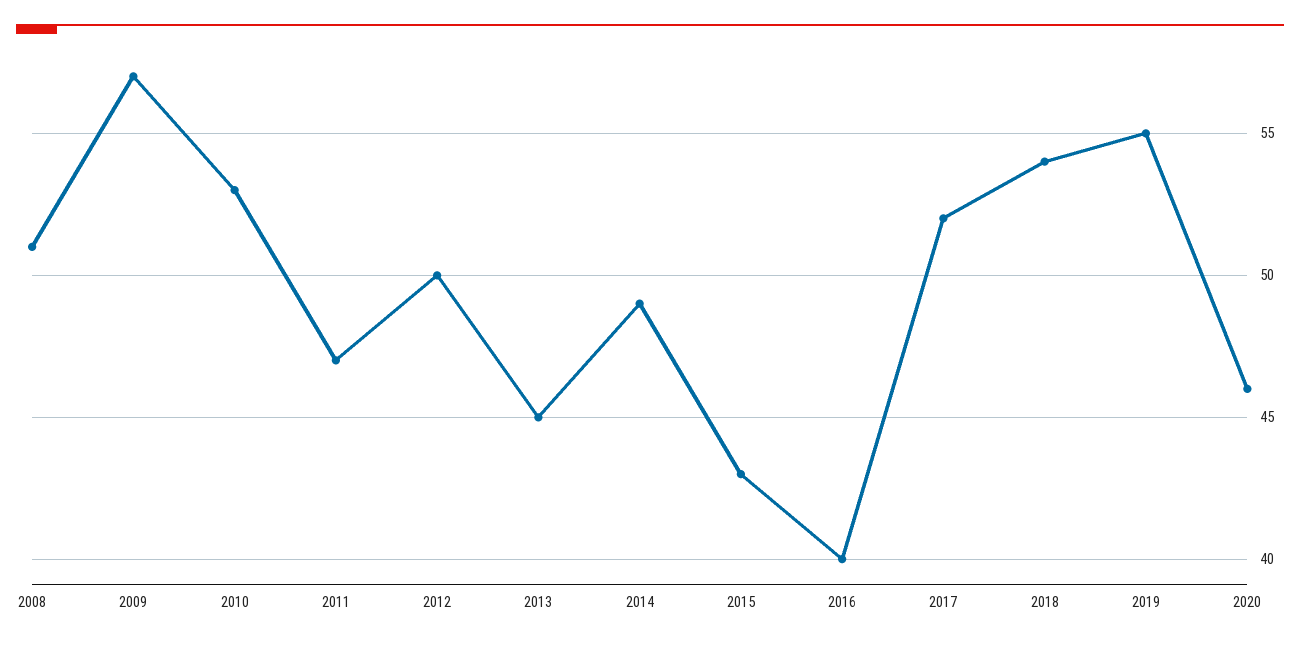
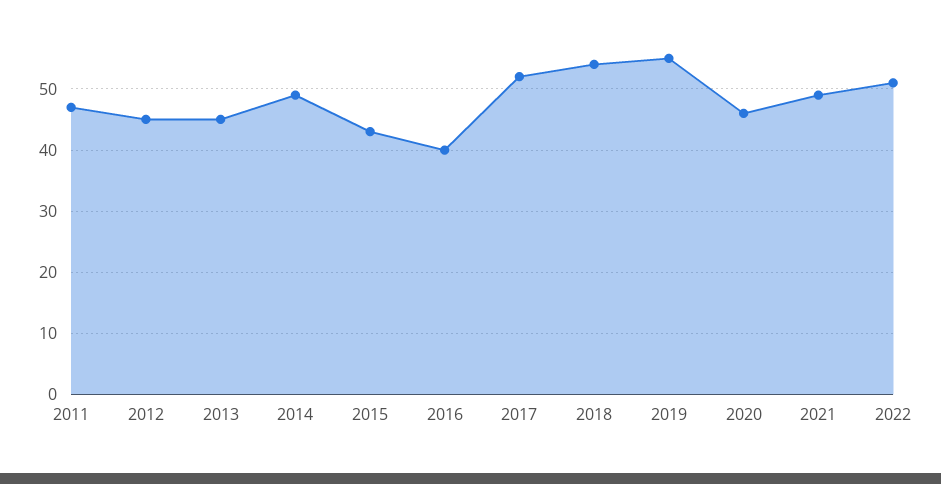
2008: 51 -> none
2009: 57 -> none
2010: 53 -> none
2012: 50 -> 45
2021: none -> 49
2022: none -> 51

